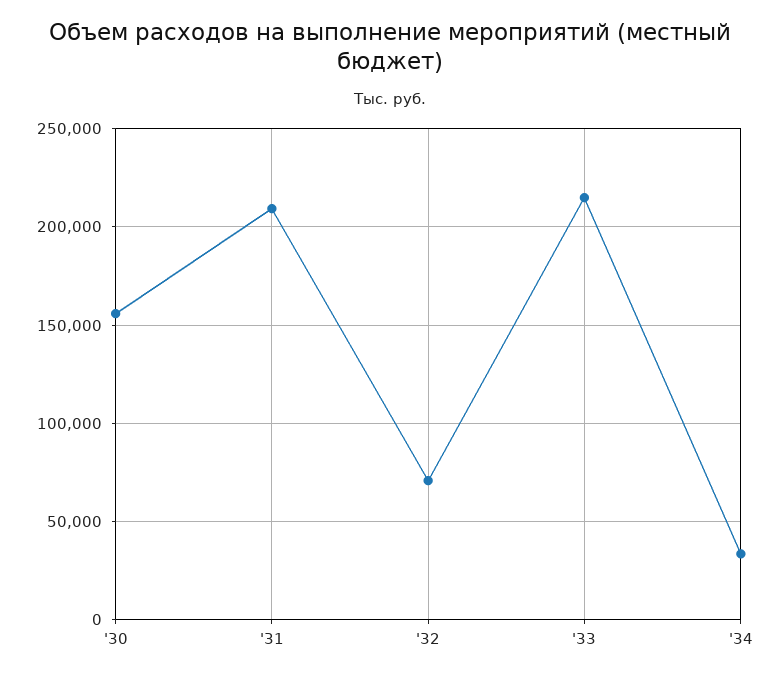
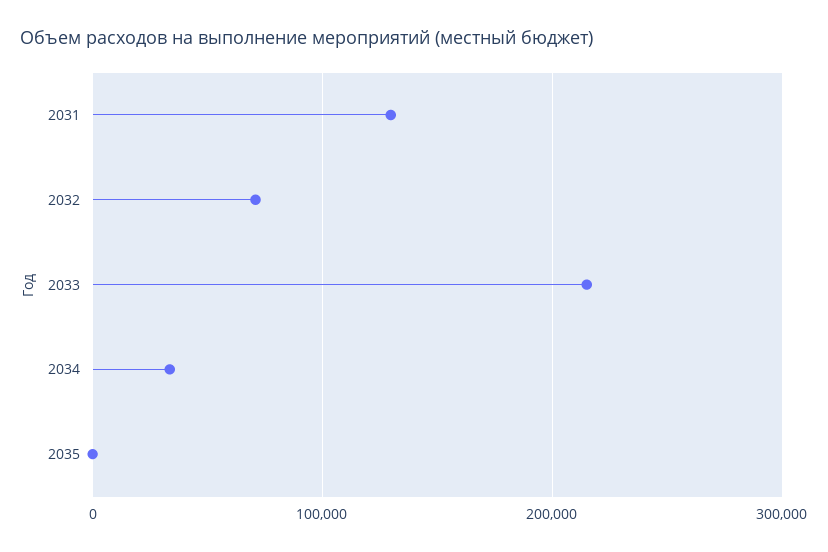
'30: 155000 -> none
'31: 210000 -> 130000
2035: none -> 0

